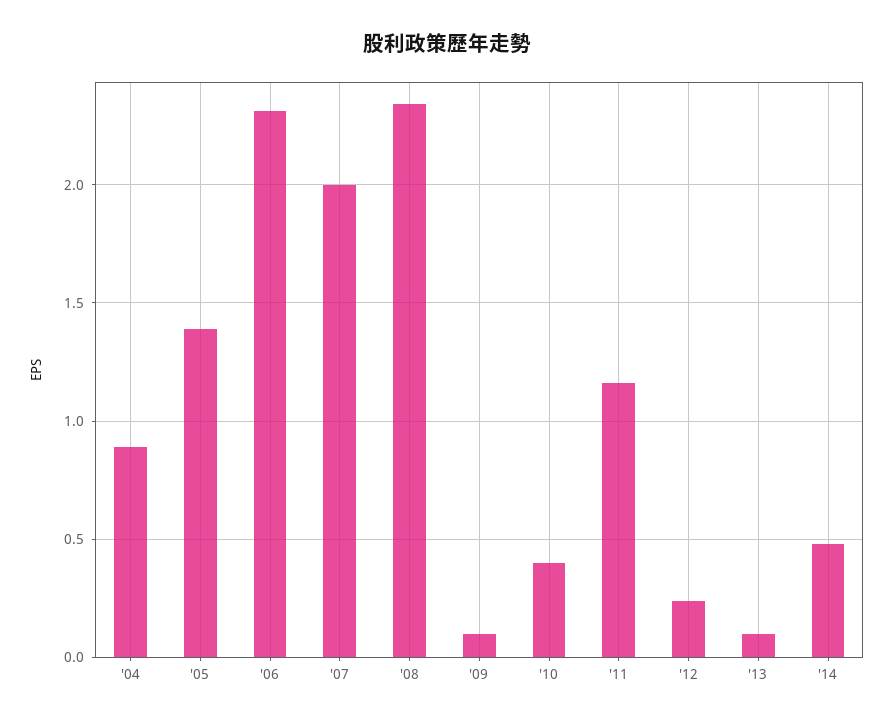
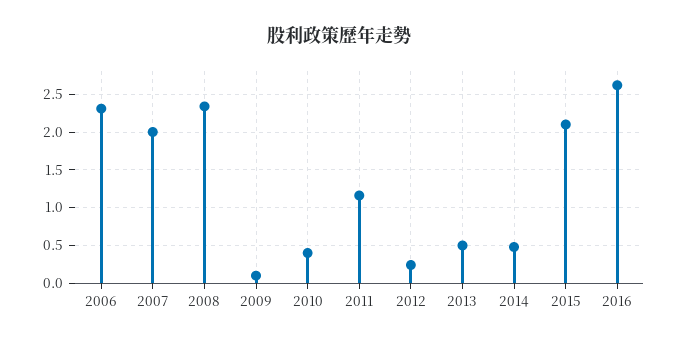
'04: 0.9 -> none
'05: 1.4 -> none
'13: 0.1 -> 0.5
2015: none -> 2.1
2016: none -> 2.6

